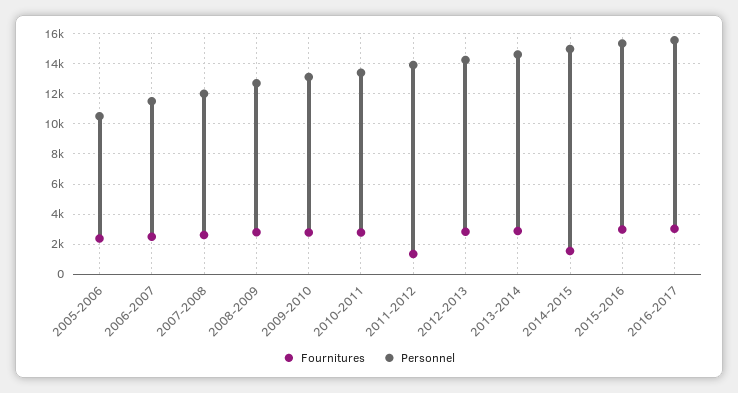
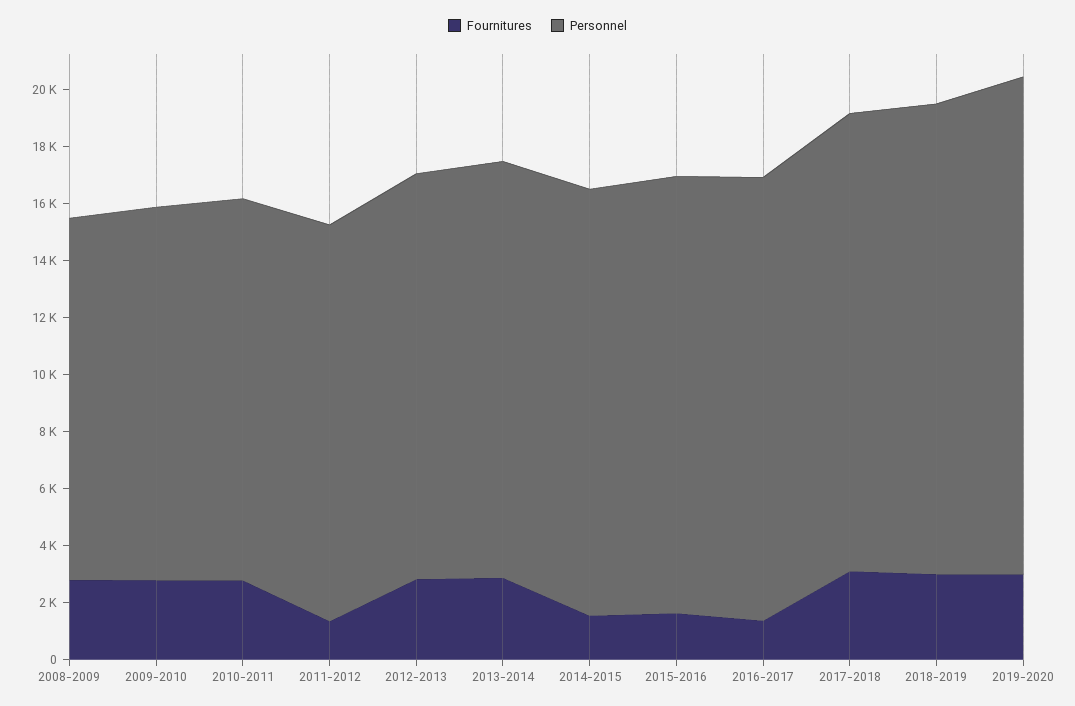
Fournitures, 2005-2006: 2500 -> none
Personnel, 2005-2006: 10500 -> none
Fournitures, 2006-2007: 2500 -> none
Personnel, 2006-2007: 11500 -> none
Fournitures, 2007-2008: 2500 -> none
Personnel, 2007-2008: 12000 -> none
Fournitures, 2015-2016: 3000 -> 1500
Fournitures, 2016-2017: 3000 -> 1500
Fournitures, 2017-2018: none -> 3000
Personnel, 2017-2018: none -> 16000
Fournitures, 2018-2019: none -> 3000
Personnel, 2018-2019: none -> 16500
Fournitures, 2019-2020: none -> 3000
Personnel, 2019-2020: none -> 17500

